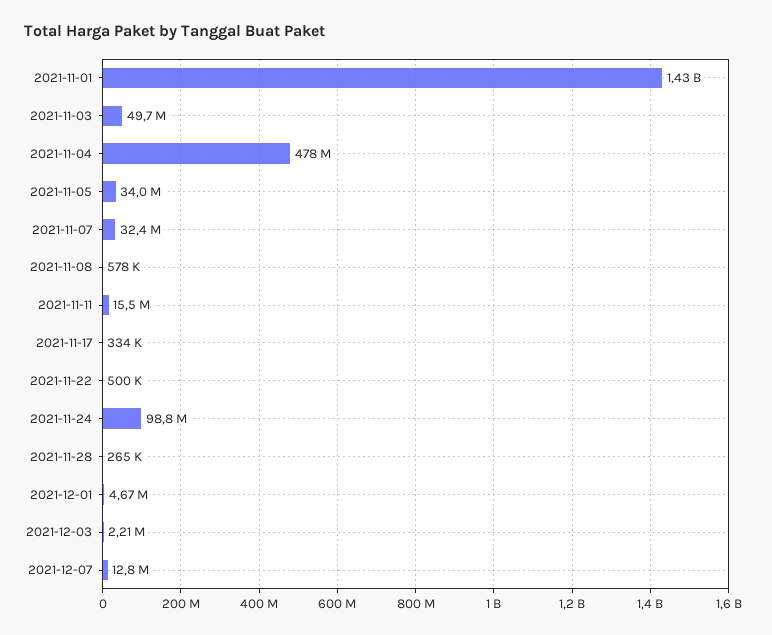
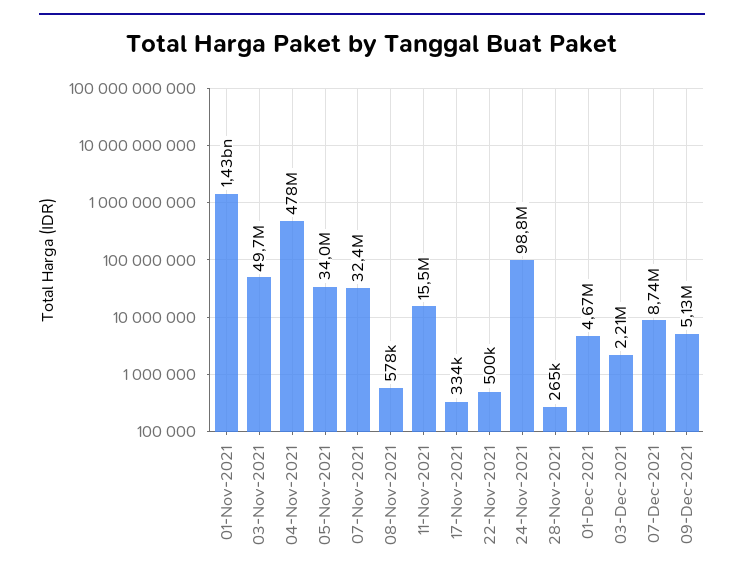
2021-12-07: 12800000 -> 8740000
09-Dec-2021: none -> 5130000

